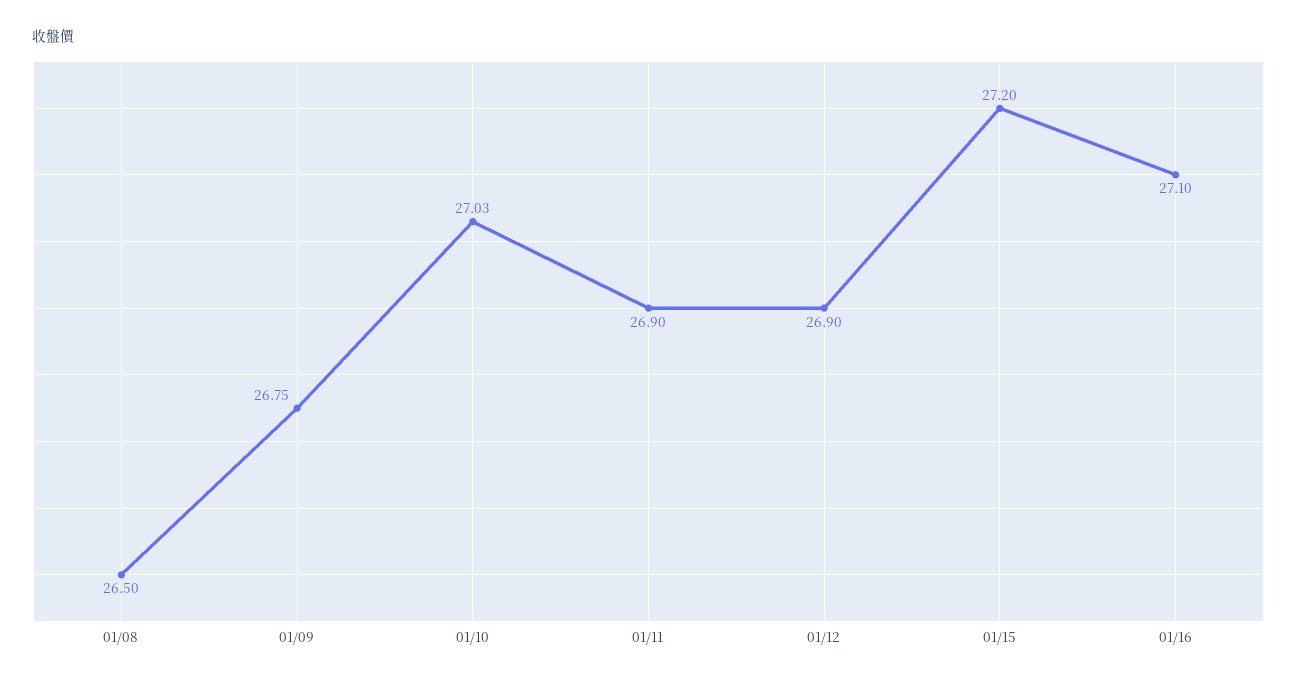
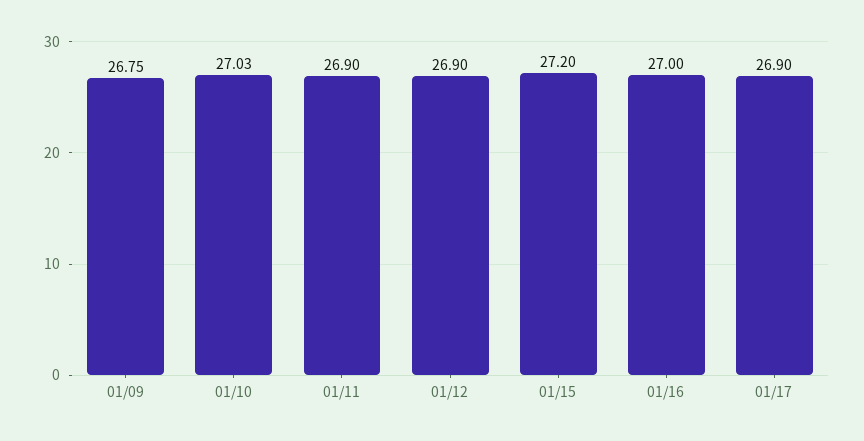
01/08: 26.5 -> none
01/16: 27.1 -> 27
01/17: none -> 26.9

